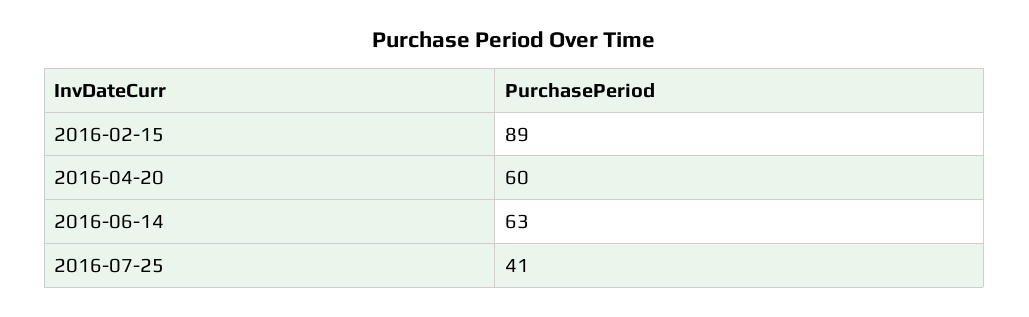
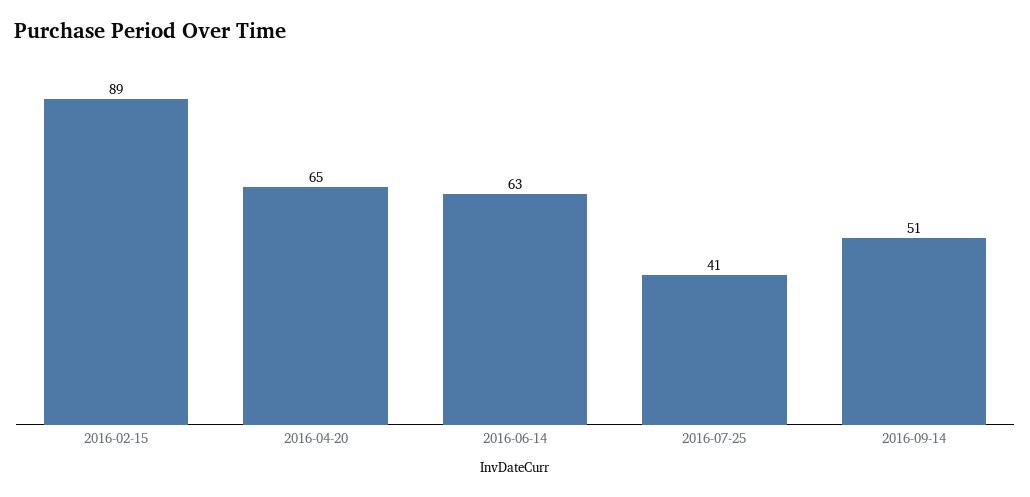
2016-04-20: 60 -> 65
2016-09-14: none -> 51

